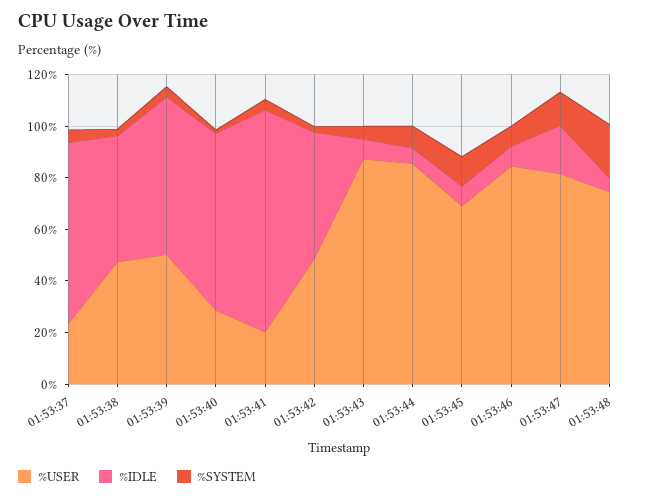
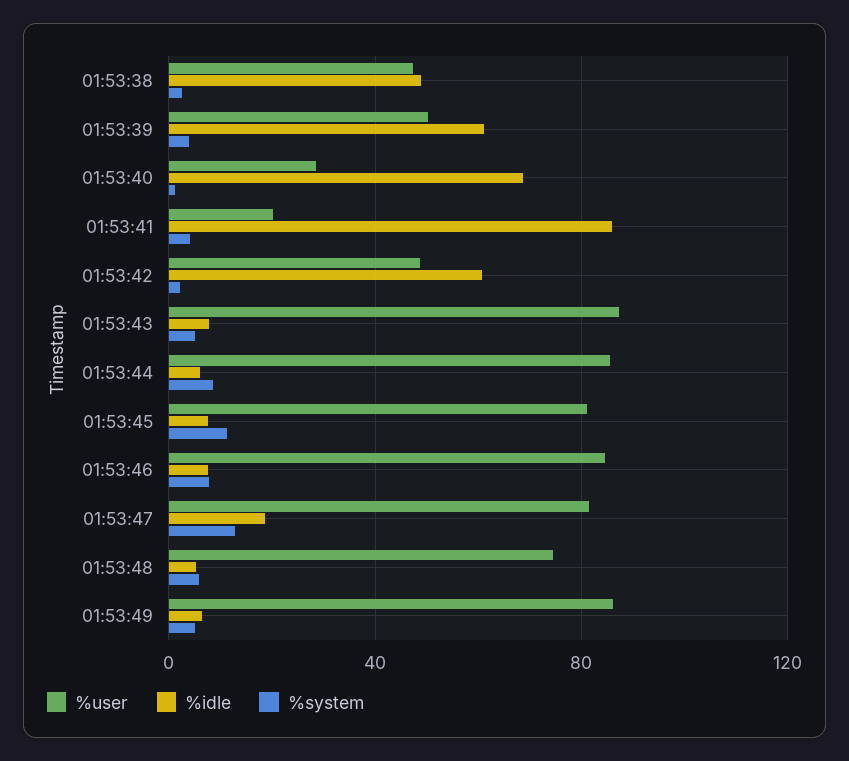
%USER, 01:53:37: 25 -> none
%IDLE, 01:53:37: 70 -> none
%SYSTEM, 01:53:37: 5 -> none
%IDLE, 01:53:42: 50 -> 60
%USER, 01:53:45: 70 -> 80
%SYSTEM, 01:53:48: 20 -> 5
%USER, 01:53:49: none -> 85
%IDLE, 01:53:49: none -> 5
%SYSTEM, 01:53:49: none -> 5

